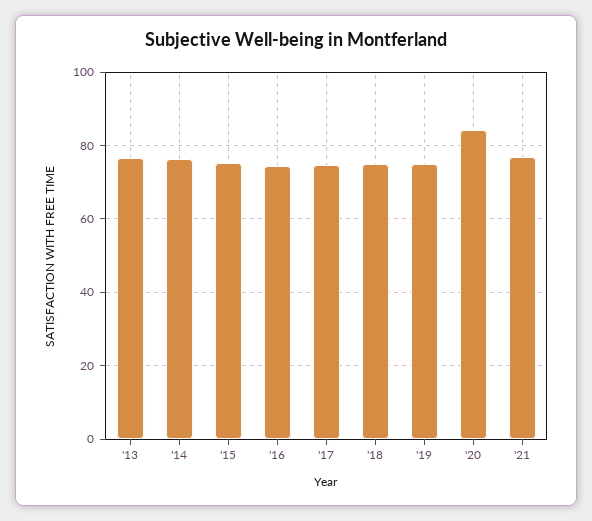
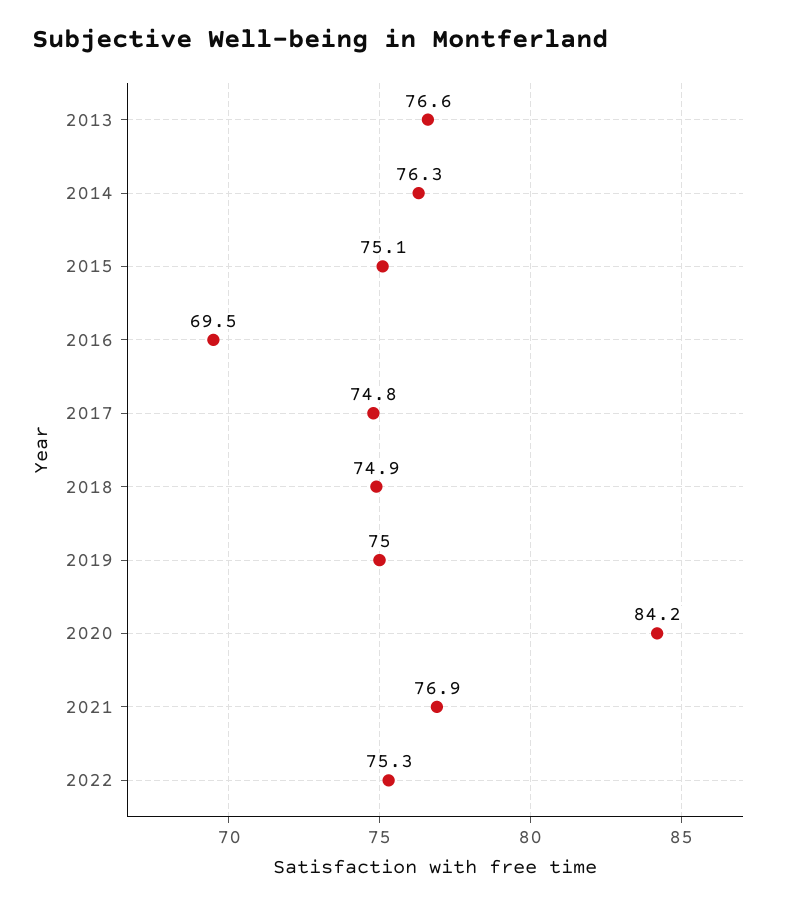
'16: 74 -> 69.5
2022: none -> 75.3

